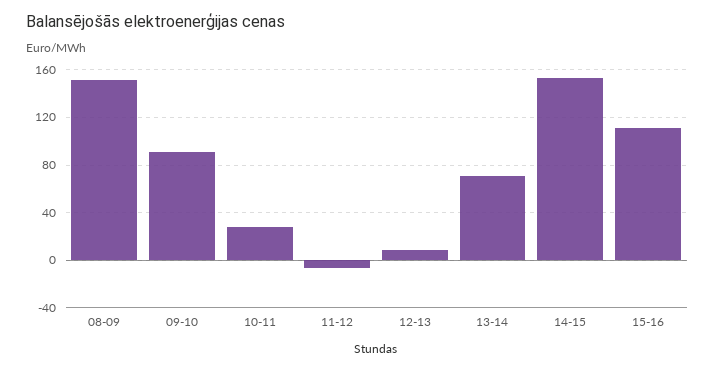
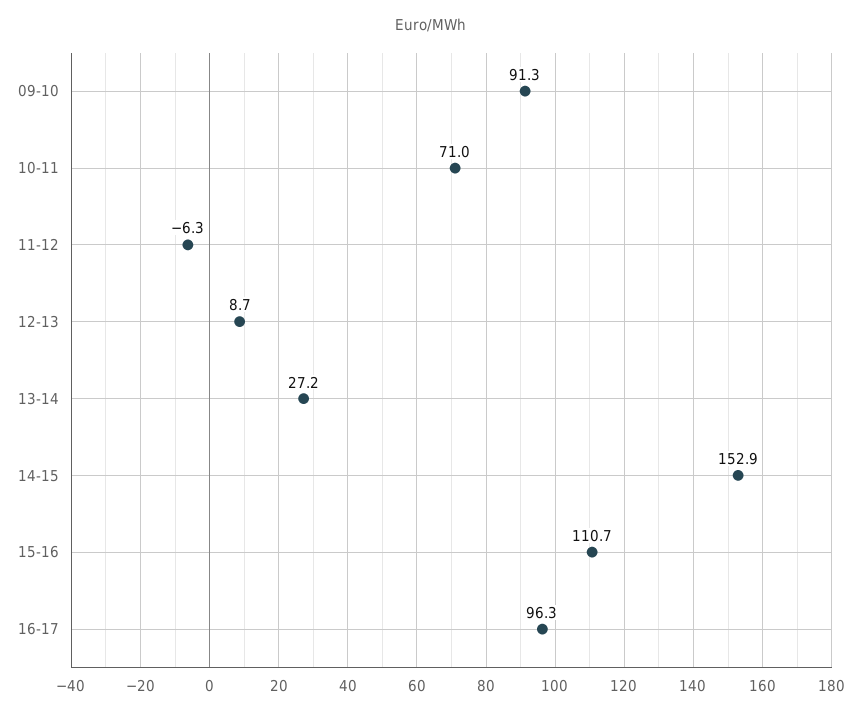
08-09: 150 -> none
10-11: 30 -> 71
13-14: 70 -> 27.2
16-17: none -> 96.3

